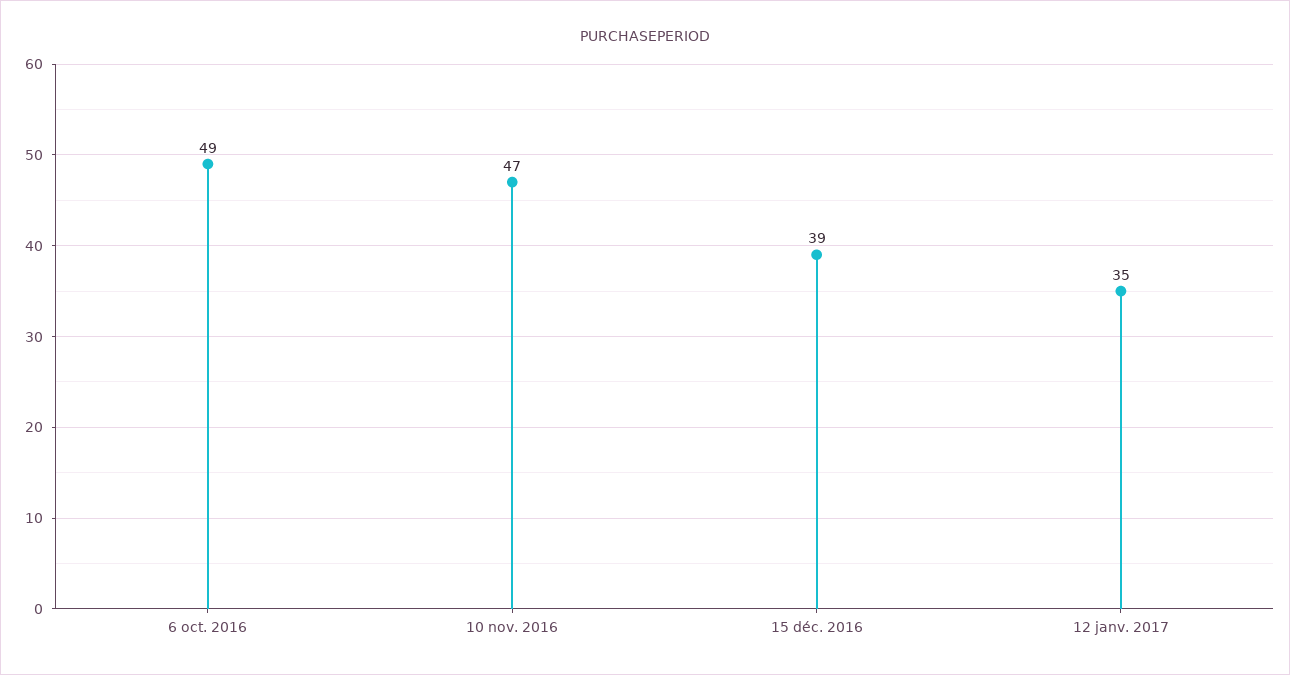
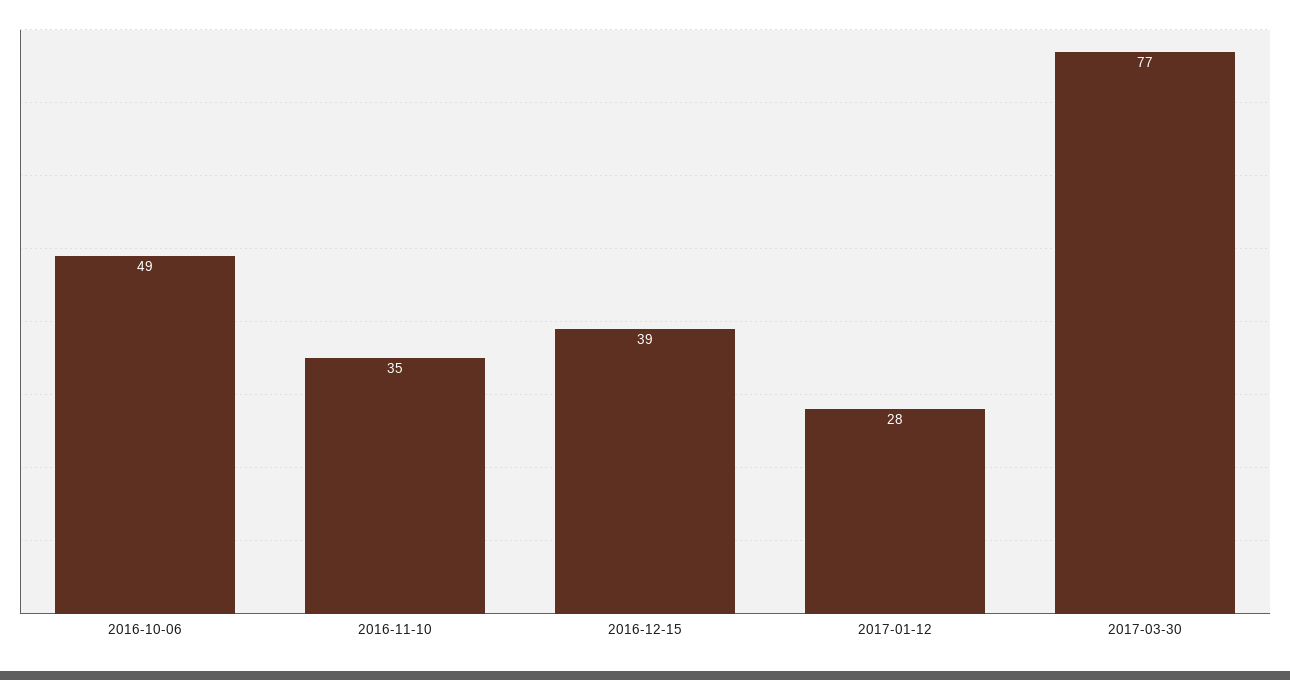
10 nov. 2016: 47 -> 35
12 janv. 2017: 35 -> 28
2017-03-30: none -> 77

